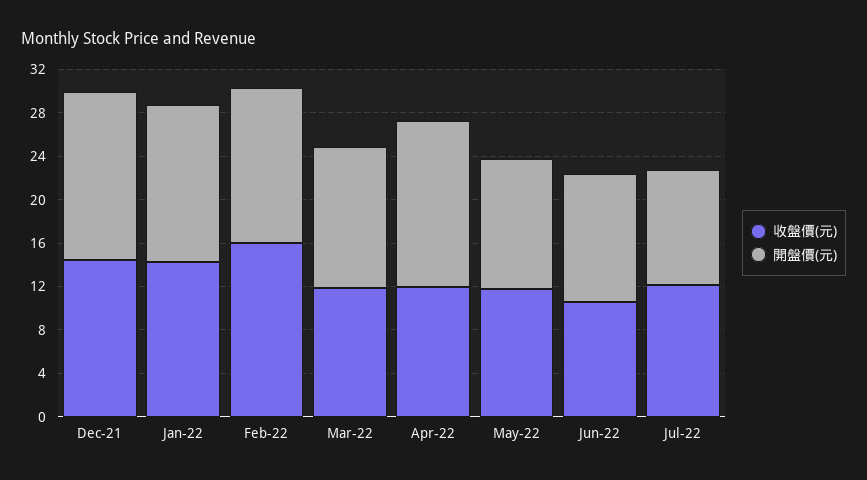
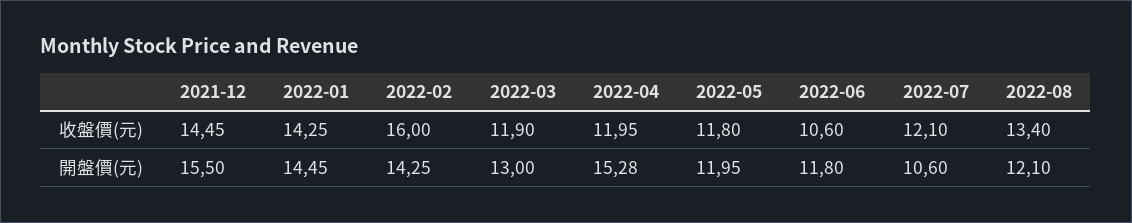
收盤價(元), 2022-08: none -> 13.4
開盤價(元), 2022-08: none -> 12.1

